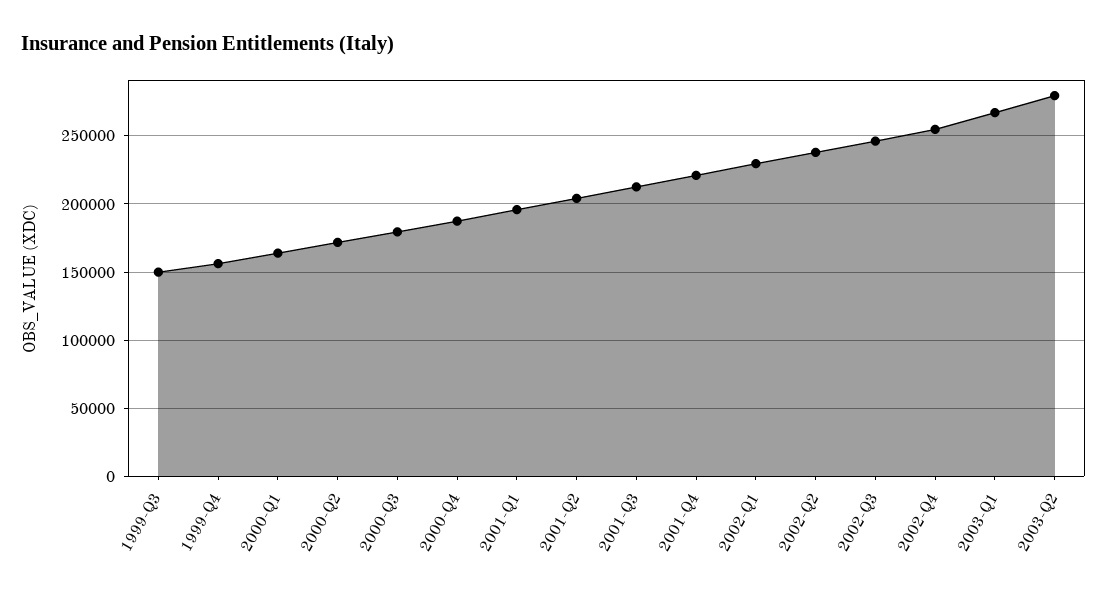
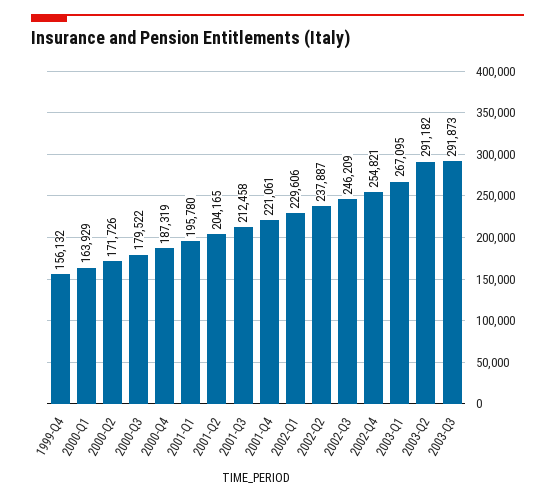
1999-Q3: 150000 -> none
2003-Q2: 280000 -> 291182
2003-Q3: none -> 291873

